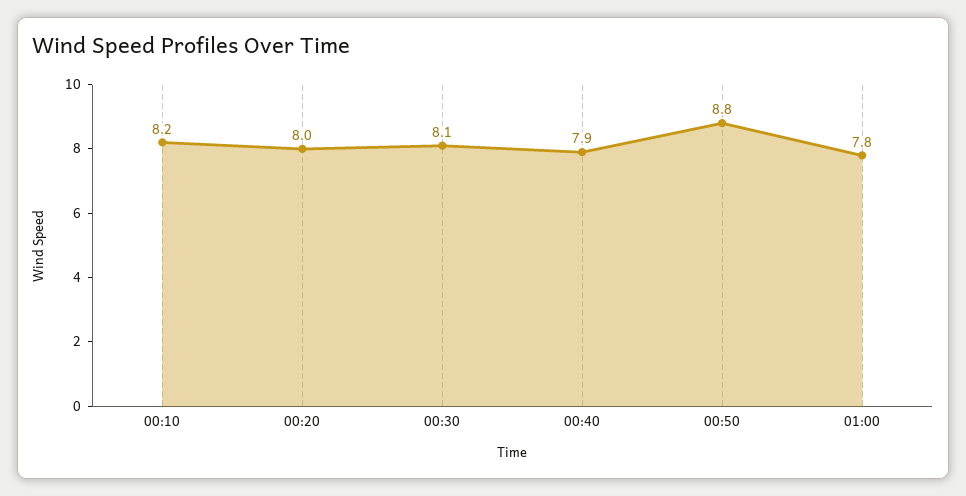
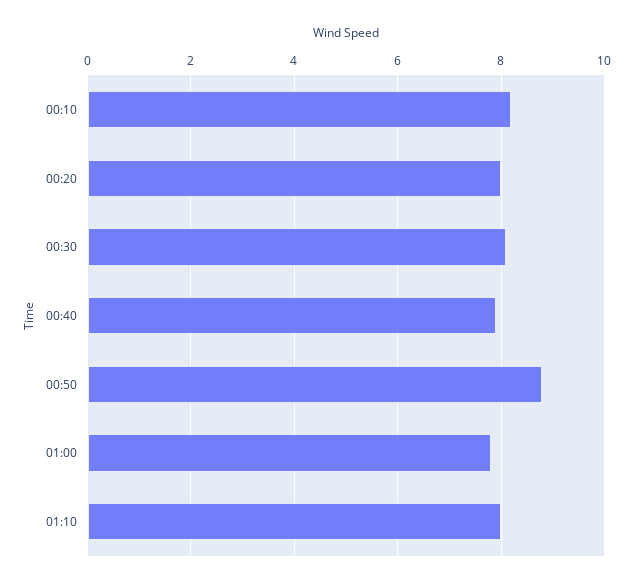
01:10: none -> 8

